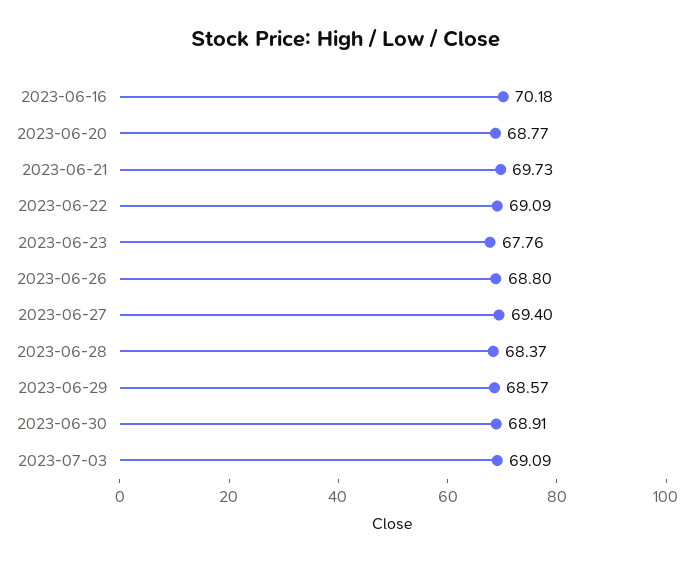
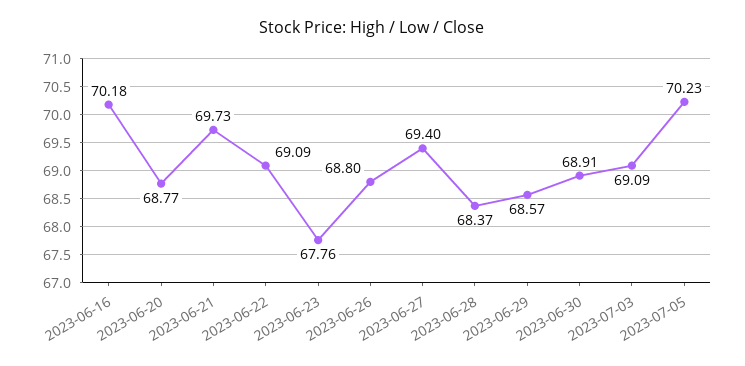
2023-07-05: none -> 70.23

